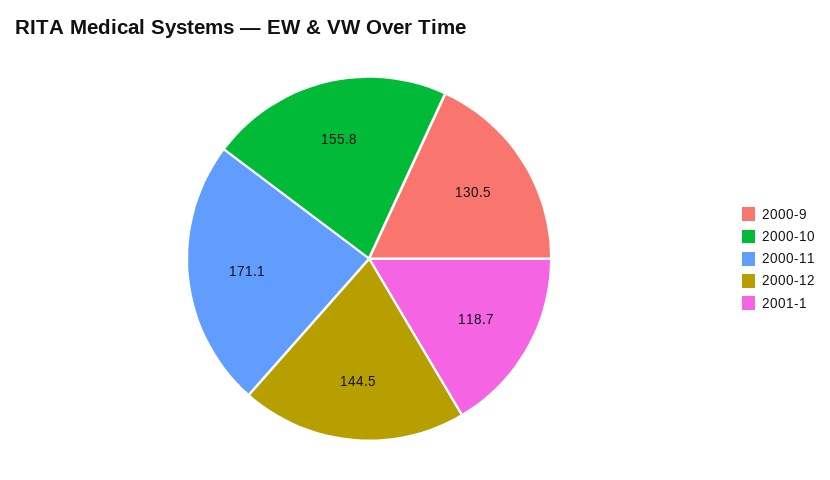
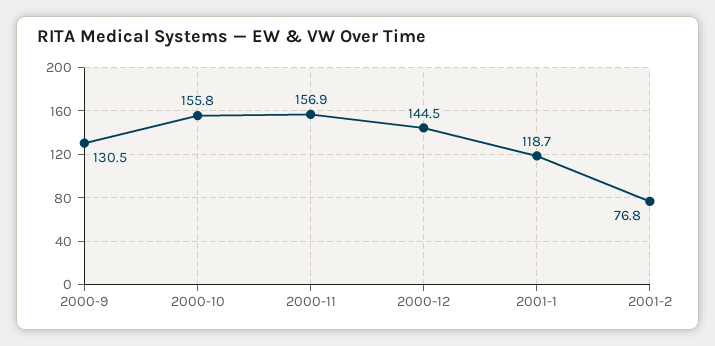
2000-11: 171.1 -> 156.9
2001-2: none -> 76.8

